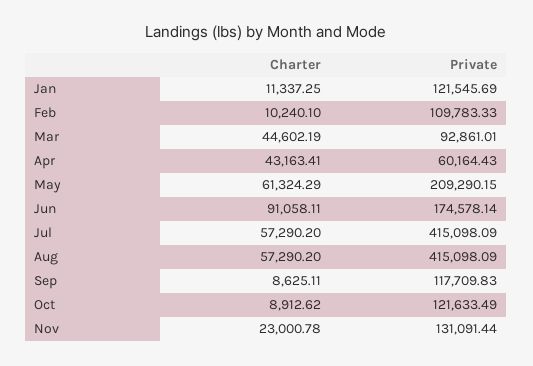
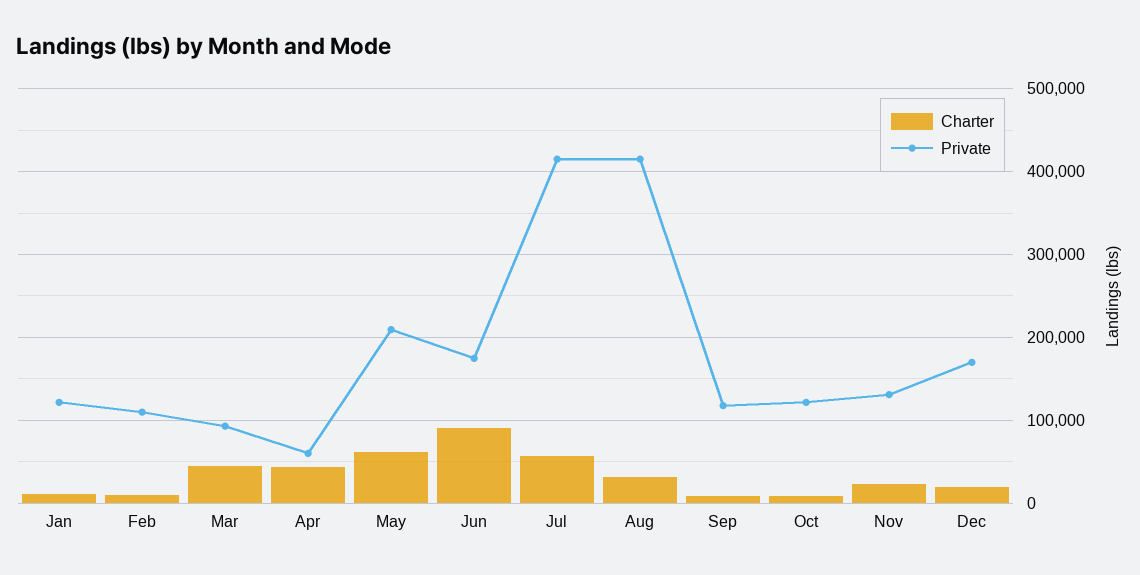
Charter, Aug: 57290.2 -> 30000
Charter, Dec: none -> 20000
Private, Dec: none -> 170000

